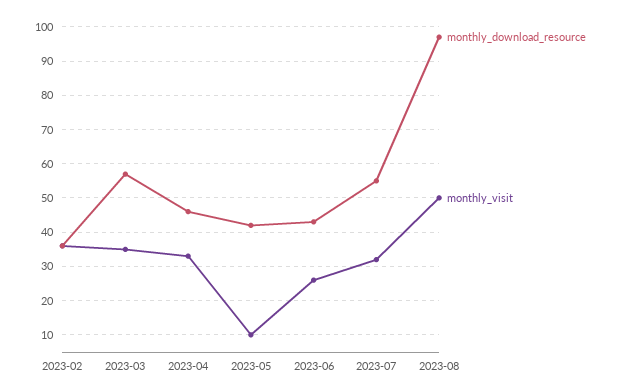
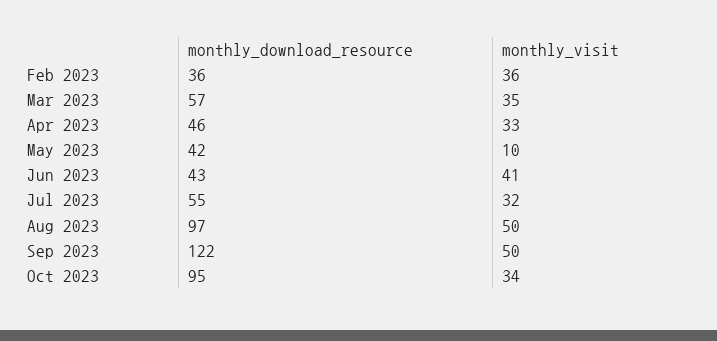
monthly_visit, 2023-06: 25 -> 41
monthly_download_resource, Sep 2023: none -> 122
monthly_visit, Sep 2023: none -> 50
monthly_download_resource, Oct 2023: none -> 95
monthly_visit, Oct 2023: none -> 34

